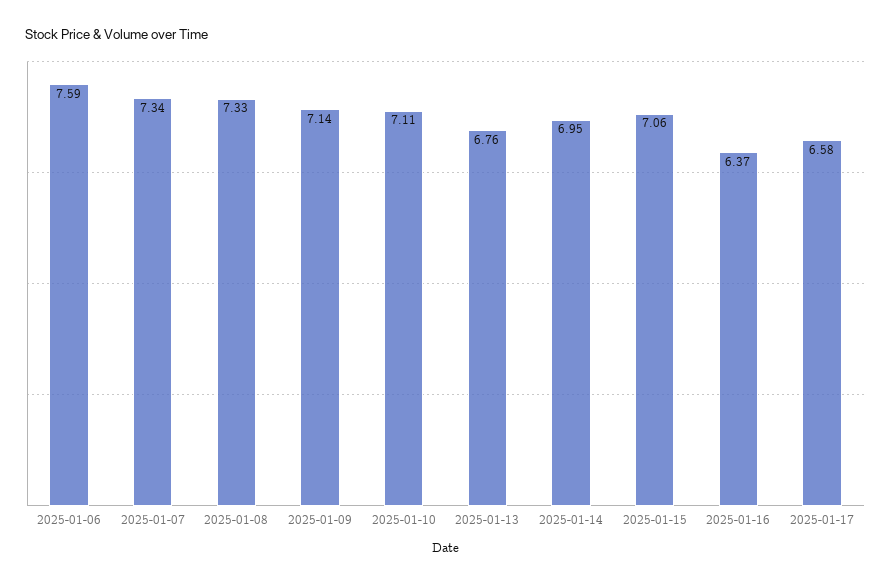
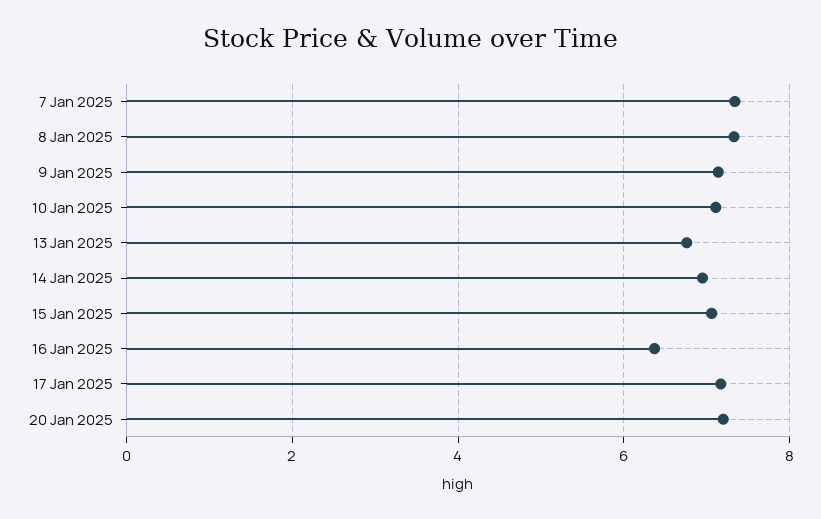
2025-01-06: 7.59 -> none
2025-01-17: 6.58 -> 7.2
20 Jan 2025: none -> 7.2

